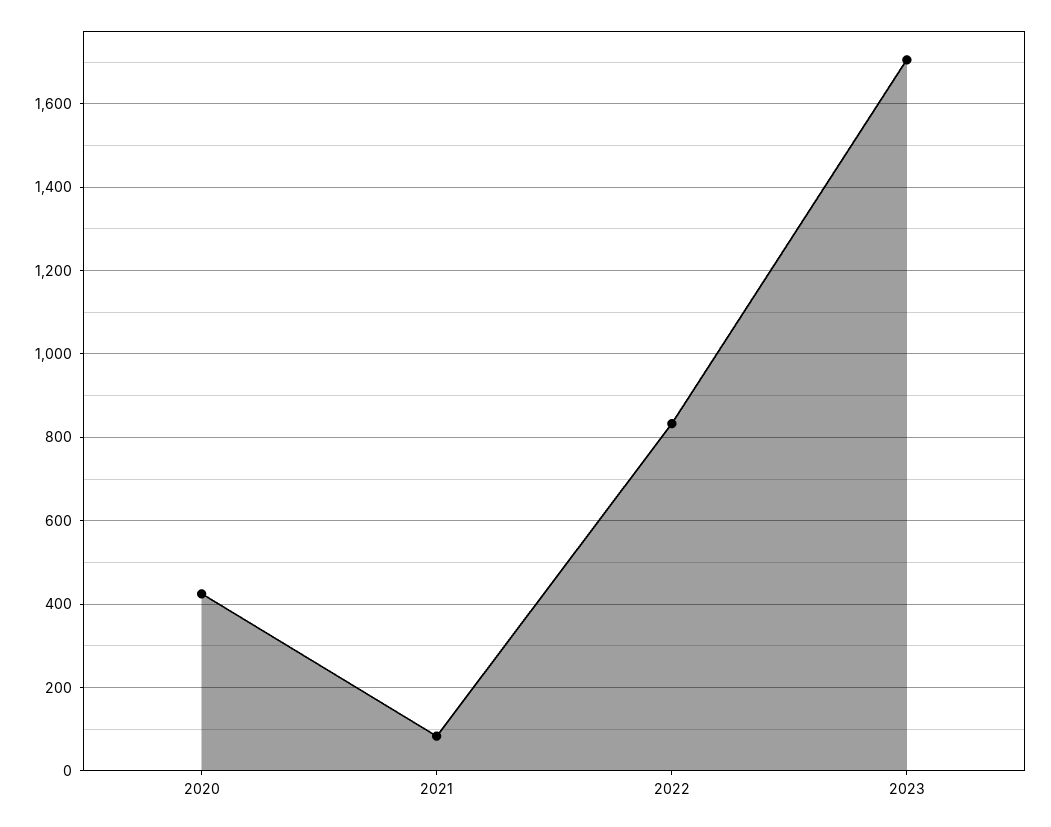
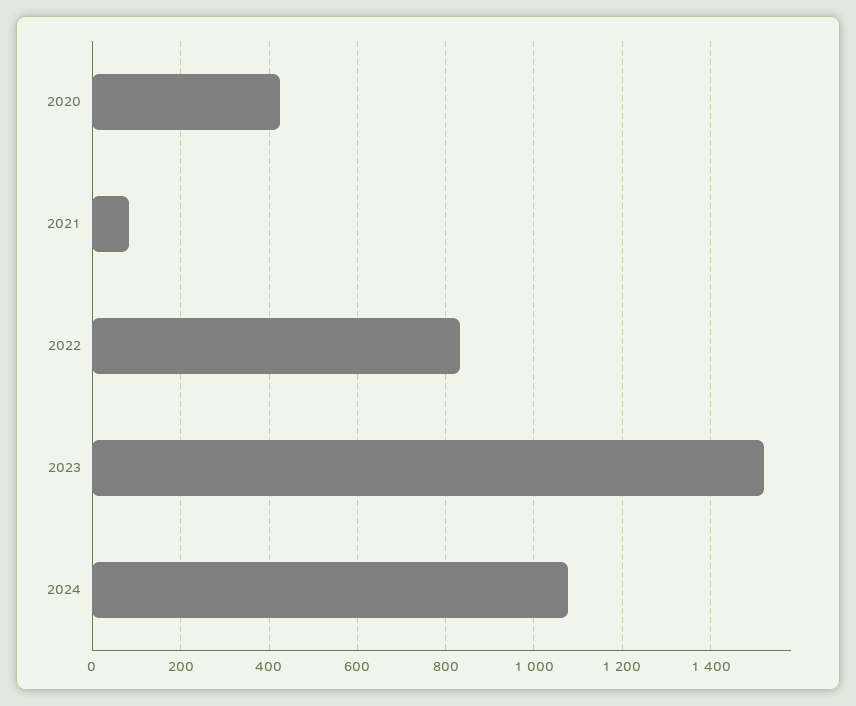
2023: 1700 -> 1520
2024: none -> 1080

